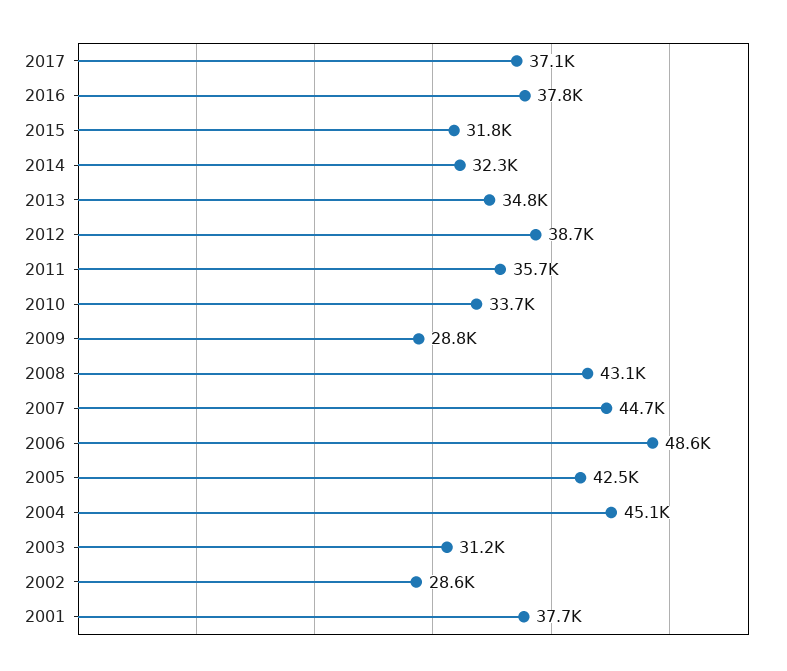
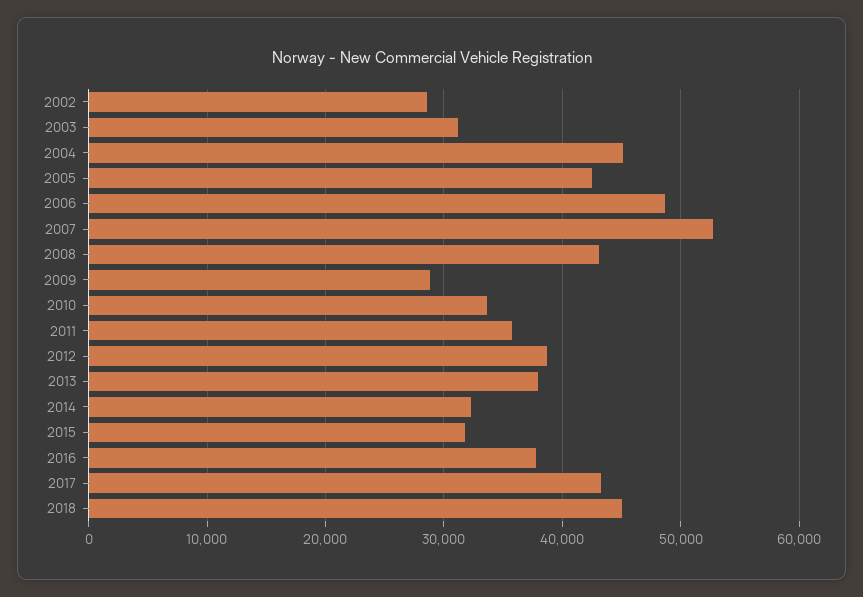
2017: 37100 -> 43000
2013: 34800 -> 38000
2007: 44700 -> 53000
2001: 37700 -> none
2018: none -> 45000

